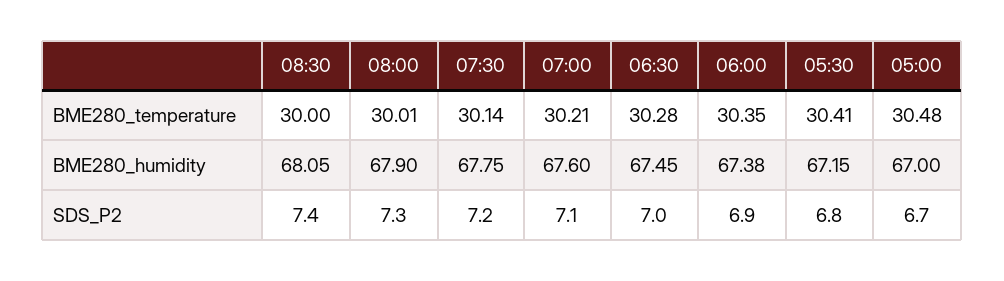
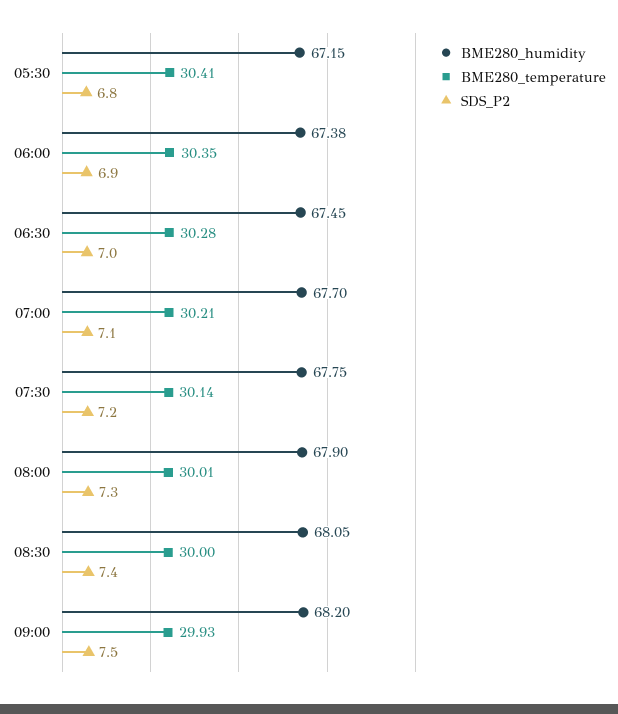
BME280_temperature, 05:00: 30.48 -> none
BME280_humidity, 07:00: 67.6 -> 67.7
BME280_humidity, 05:00: 67 -> none
SDS_P2, 05:00: 6.7 -> none
BME280_humidity, 09:00: none -> 68.2
BME280_temperature, 09:00: none -> 29.93
SDS_P2, 09:00: none -> 7.5

